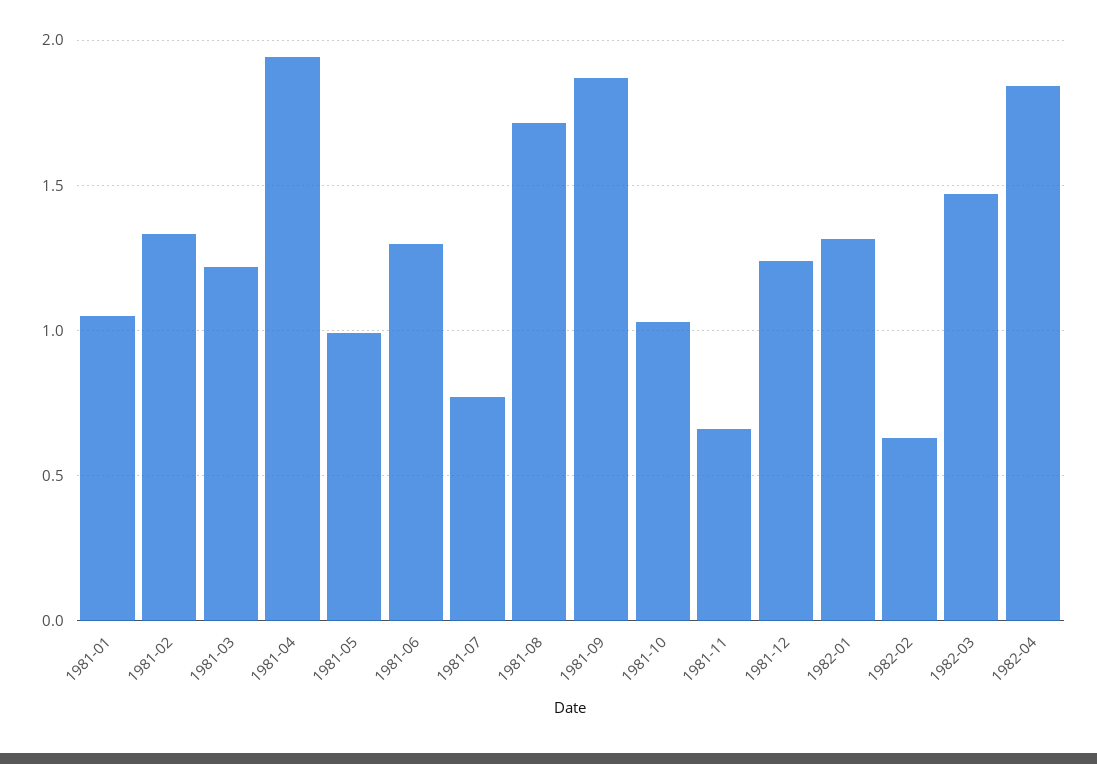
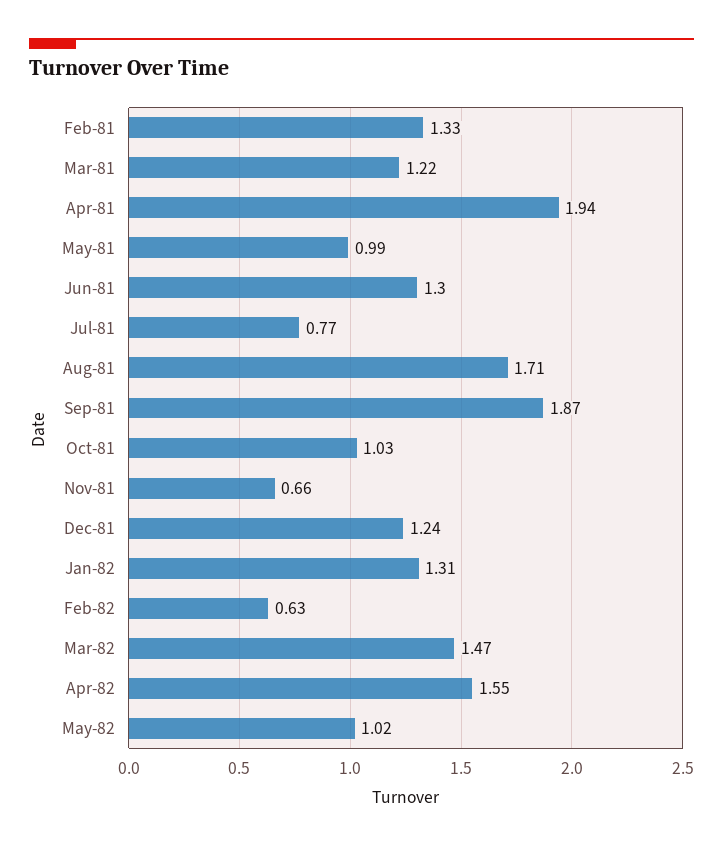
1981-01: 1.05 -> none
1982-04: 1.85 -> 1.55
May-82: none -> 1.02

